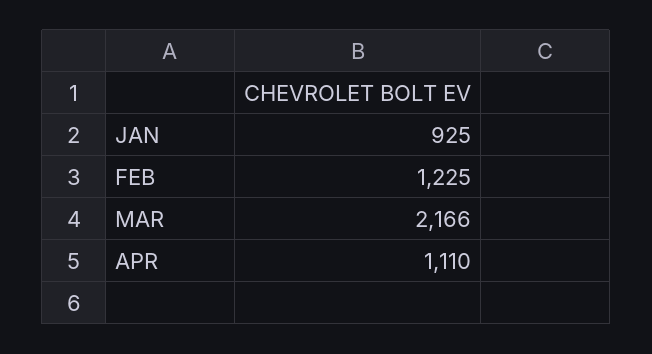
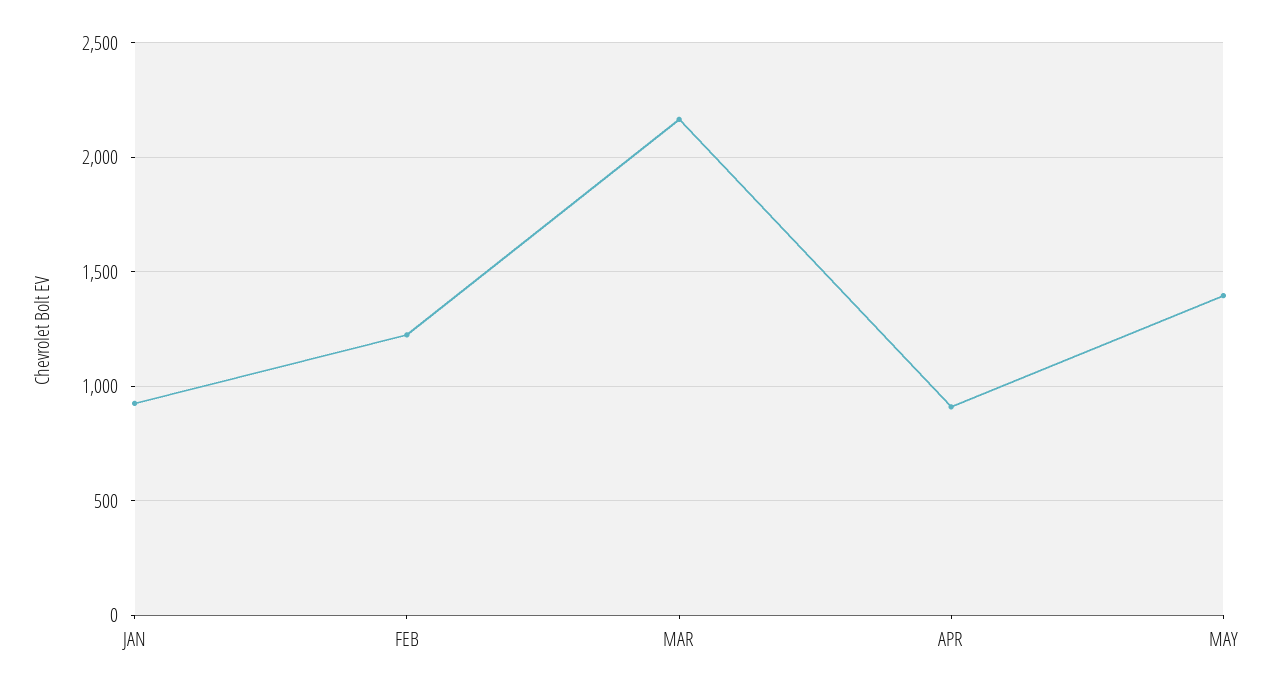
APR: 1110 -> 900
MAY: none -> 1400

